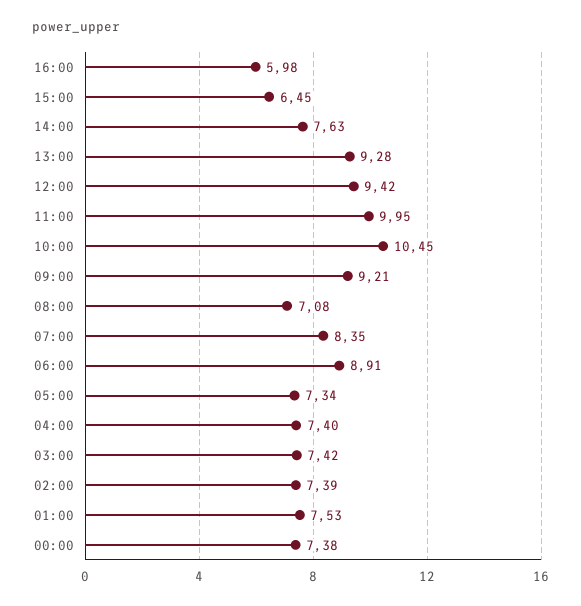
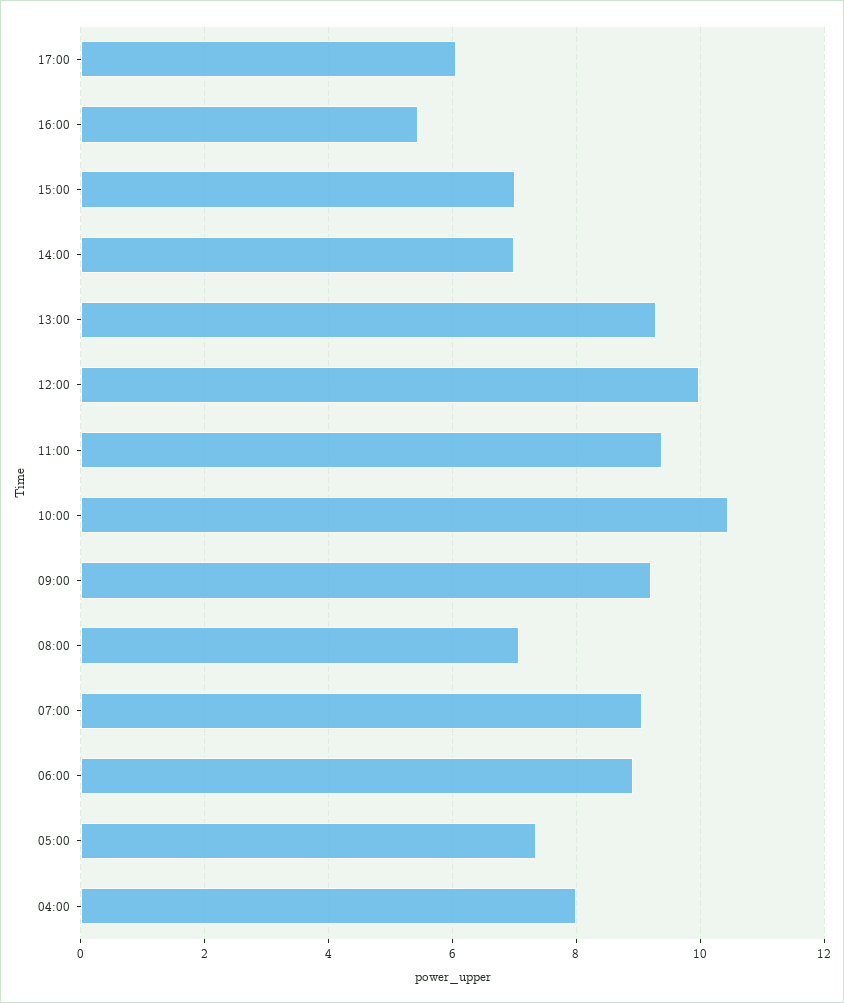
16:00: 5.98 -> 5.4
15:00: 6.45 -> 7
14:00: 7.63 -> 7
12:00: 9.42 -> 10
11:00: 9.95 -> 9.4
07:00: 8.35 -> 9
04:00: 7.4 -> 8
03:00: 7.42 -> none
02:00: 7.39 -> none
01:00: 7.53 -> none
00:00: 7.38 -> none
17:00: none -> 6

